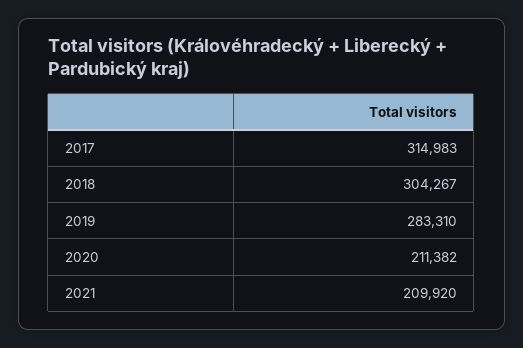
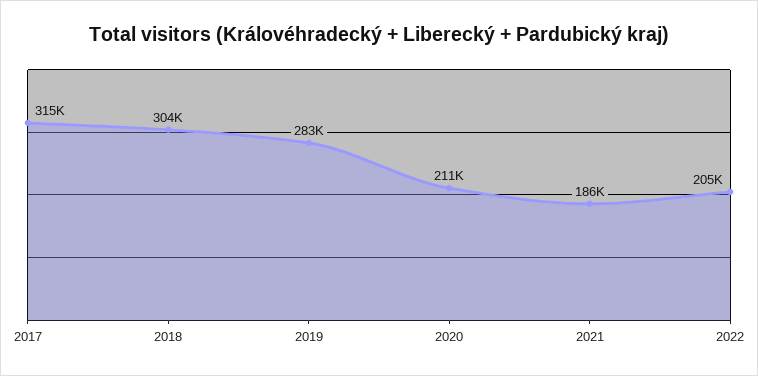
2021: 209920 -> 186000
2022: none -> 205000

